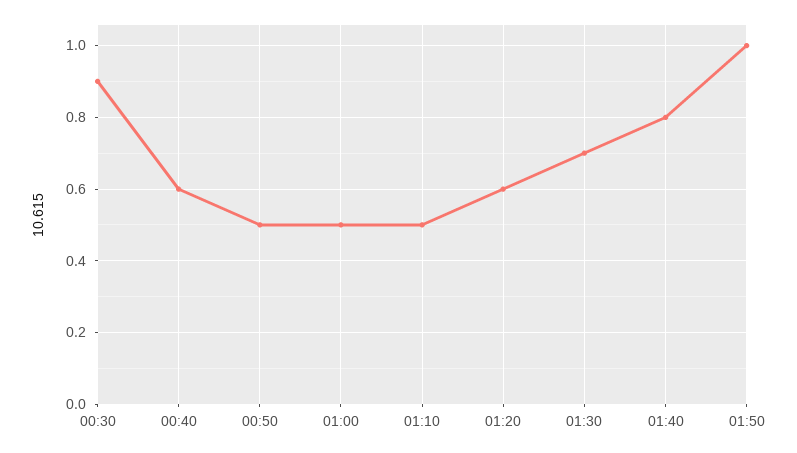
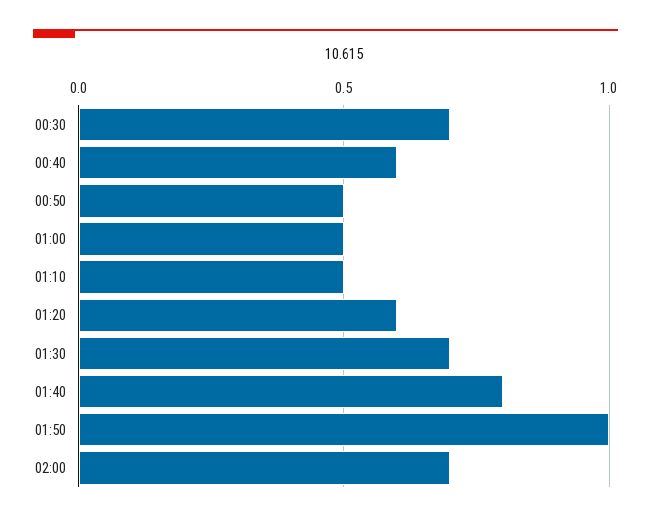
00:30: 0.9 -> 0.7
02:00: none -> 0.7

